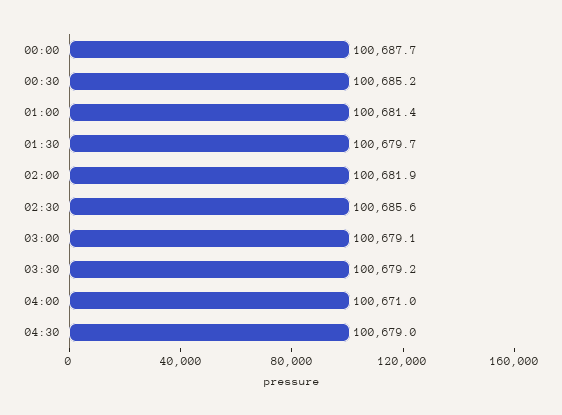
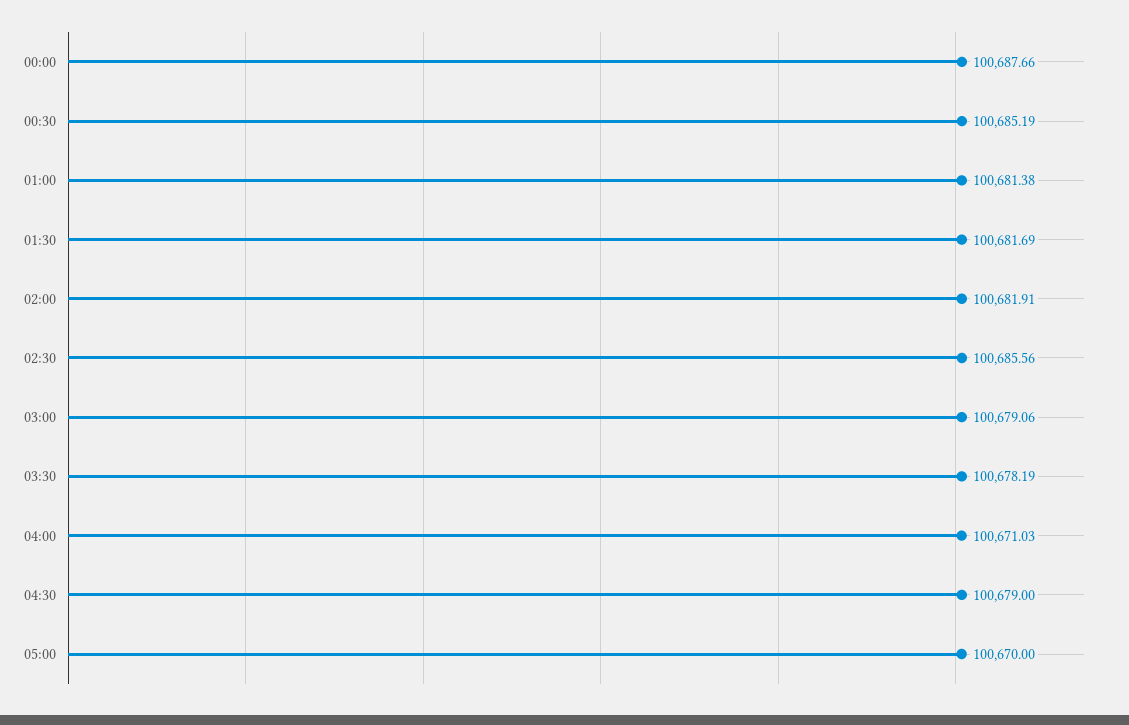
01:30: 100679.7 -> 100681.69
03:30: 100679.2 -> 100678.19
05:00: none -> 100670

